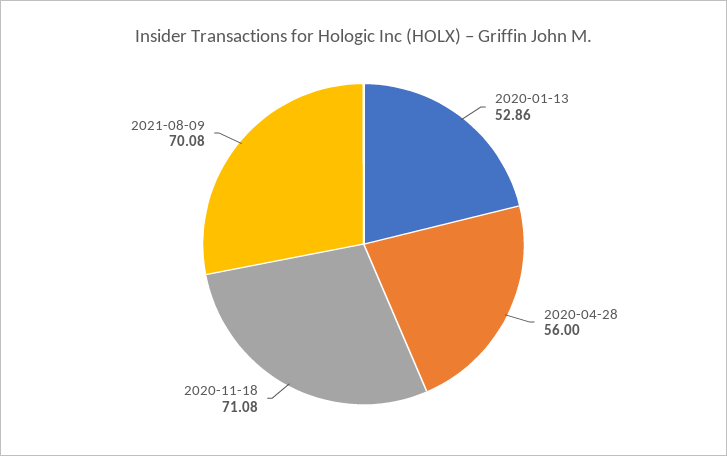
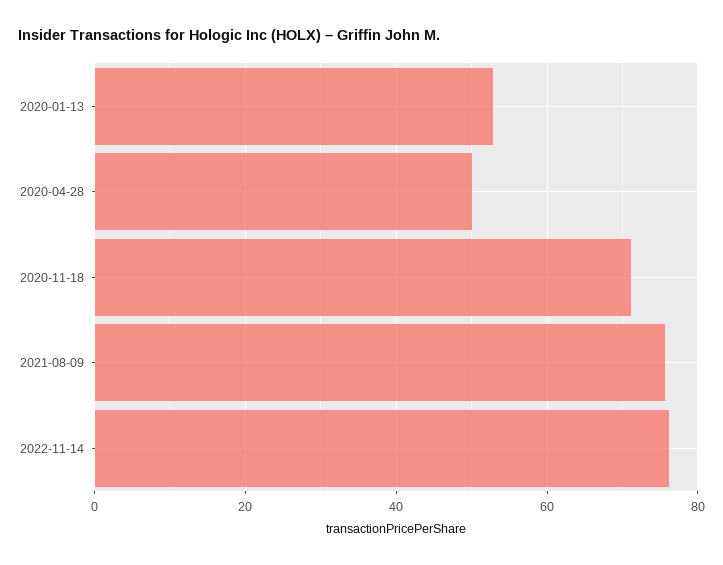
2020-04-28: 56 -> 50
2021-08-09: 70.08 -> 76
2022-11-14: none -> 76

